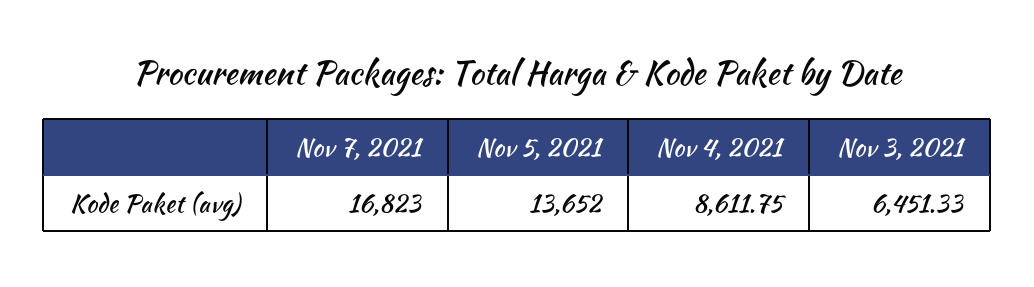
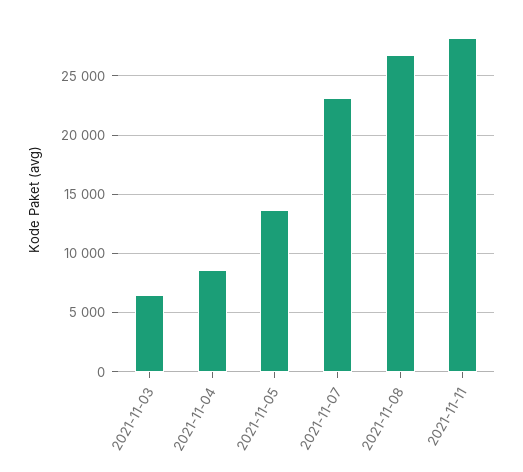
Nov 7, 2021: 16823 -> 23000
2021-11-08: none -> 27000
2021-11-11: none -> 28000

